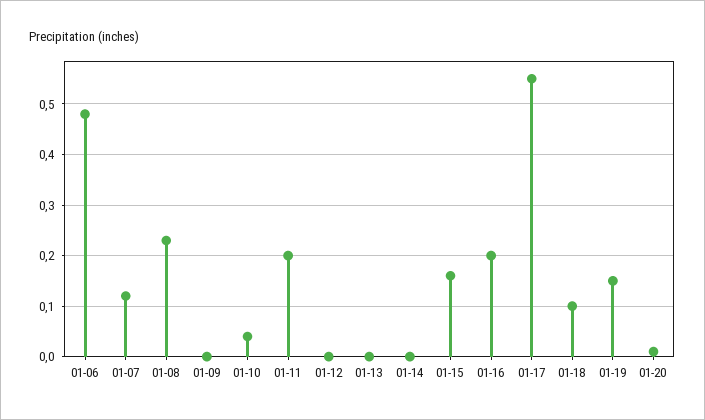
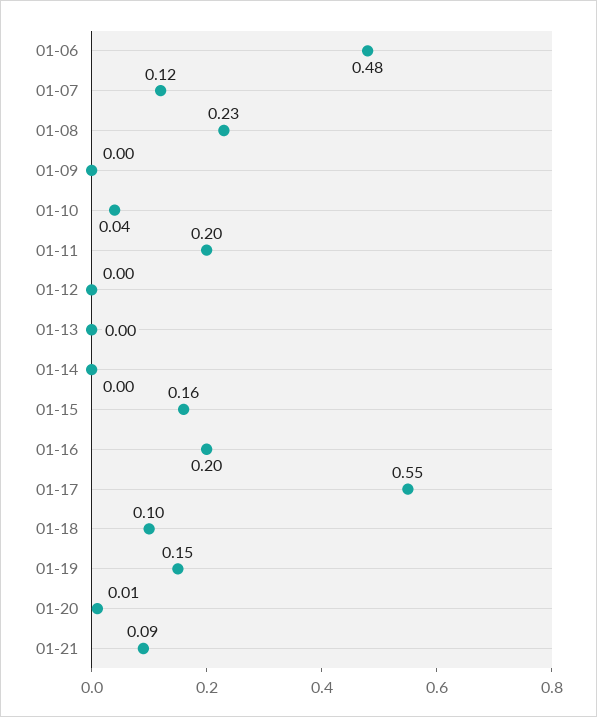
01-21: none -> 0.09

